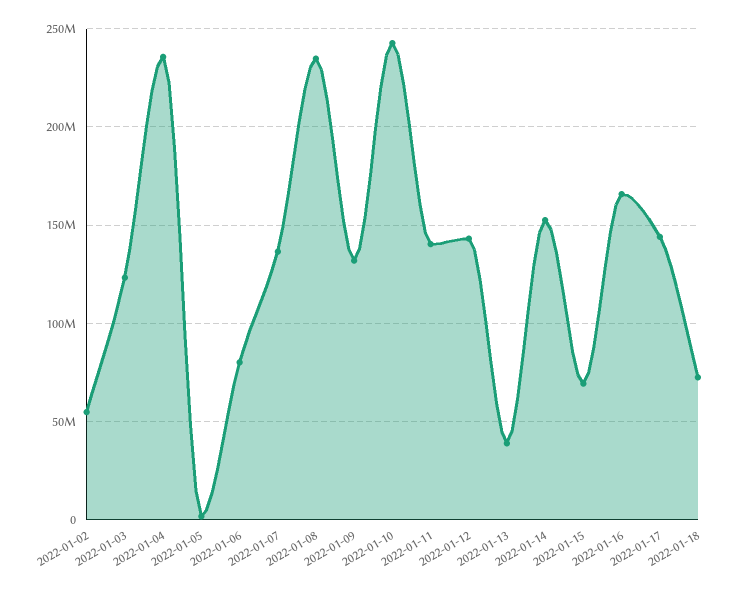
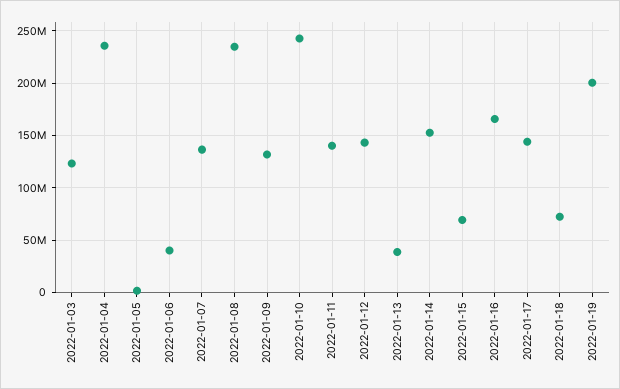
2022-01-02: 55000000 -> none
2022-01-06: 80000000 -> 40000000
2022-01-19: none -> 200000000

